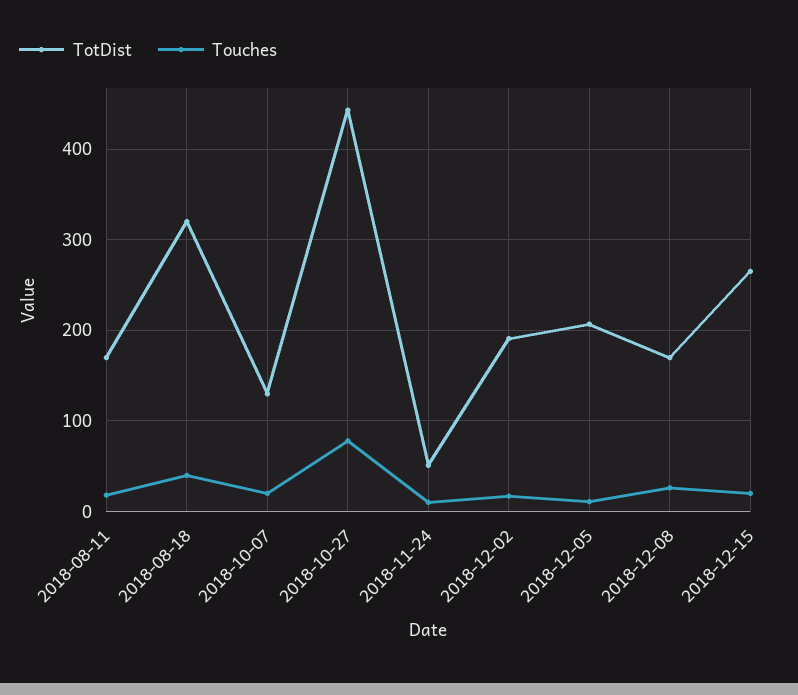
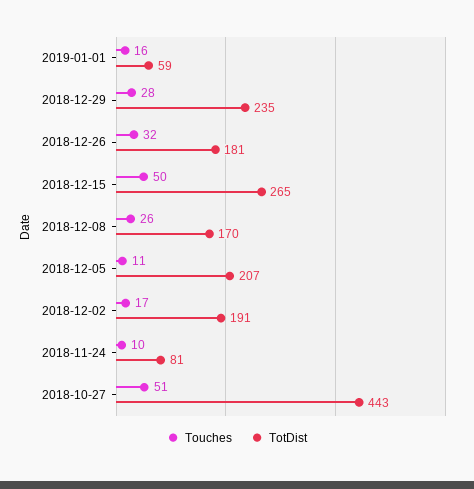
TotDist, 2018-08-11: 170 -> none
Touches, 2018-08-11: 20 -> none
TotDist, 2018-08-18: 320 -> none
Touches, 2018-08-18: 40 -> none
TotDist, 2018-10-07: 130 -> none
Touches, 2018-10-07: 20 -> none
Touches, 2018-10-27: 80 -> 51
TotDist, 2018-11-24: 50 -> 81
Touches, 2018-12-15: 20 -> 50
Touches, 2019-01-01: none -> 16
TotDist, 2019-01-01: none -> 59
Touches, 2018-12-29: none -> 28
TotDist, 2018-12-29: none -> 235
Touches, 2018-12-26: none -> 32
TotDist, 2018-12-26: none -> 181

